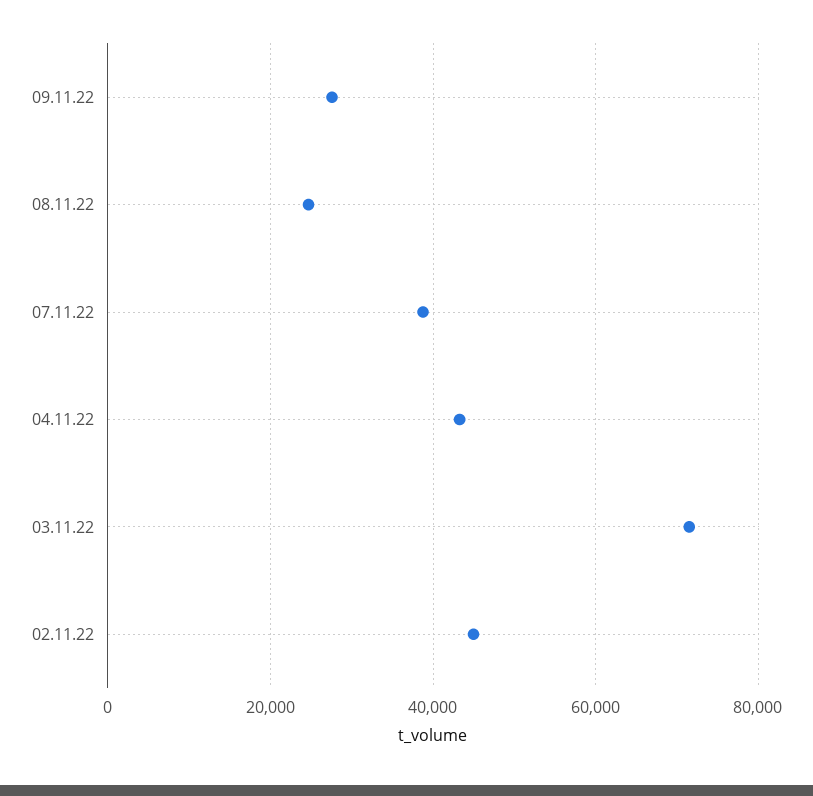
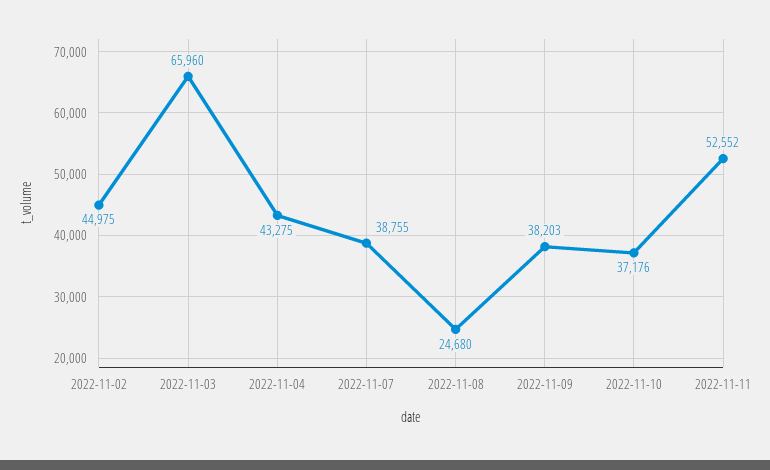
09.11.22: 28000 -> 38203
03.11.22: 72000 -> 65960
2022-11-10: none -> 37176
2022-11-11: none -> 52552

